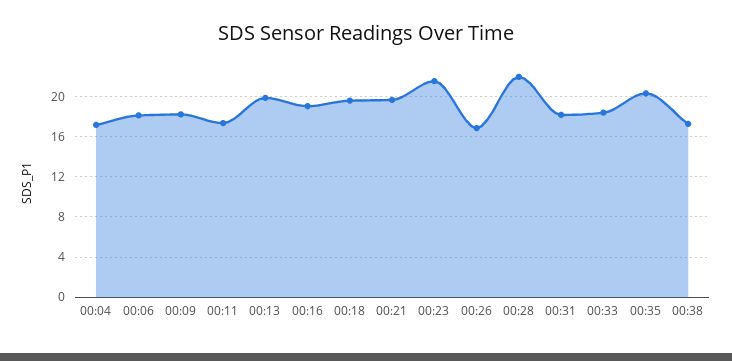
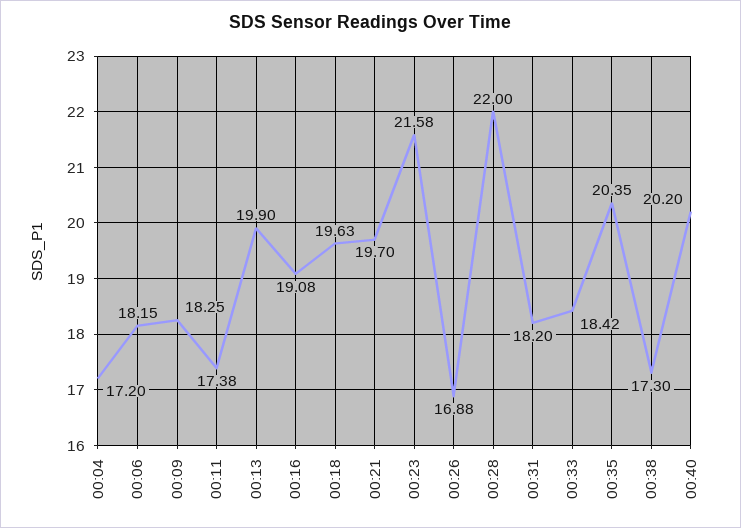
00:40: none -> 20.2

